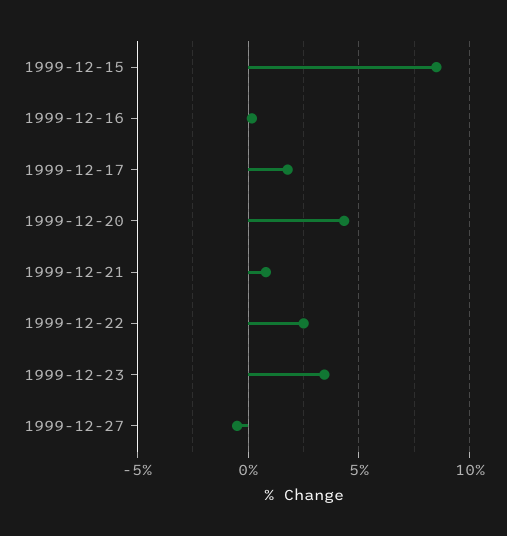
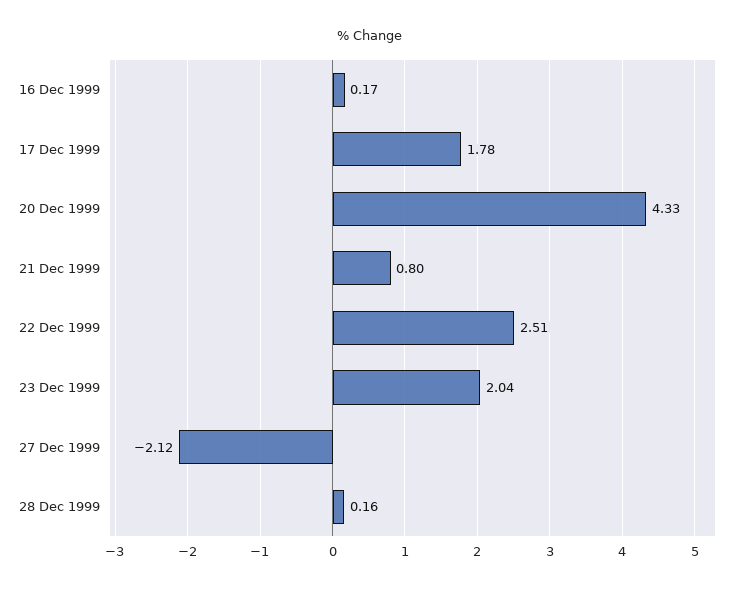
1999-12-15: 8.5 -> none
1999-12-23: 3.5 -> 2.04
1999-12-27: -0.5 -> -2.12
28 Dec 1999: none -> 0.16

